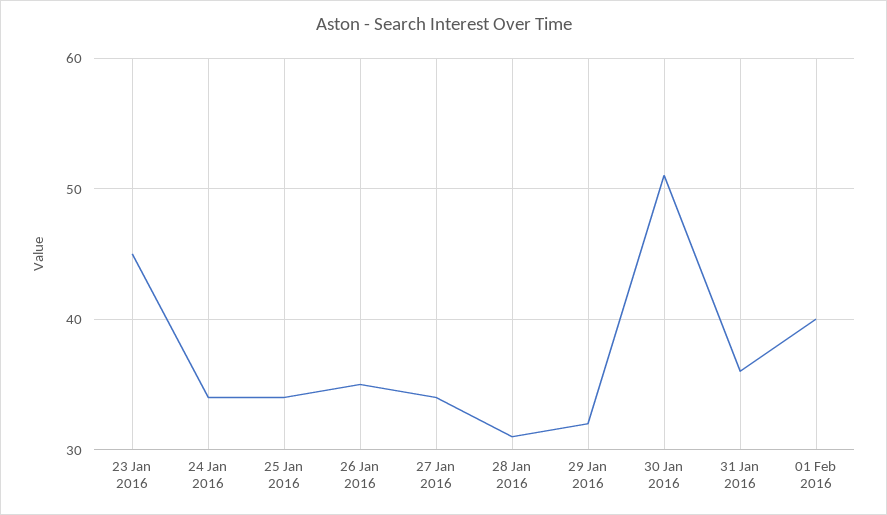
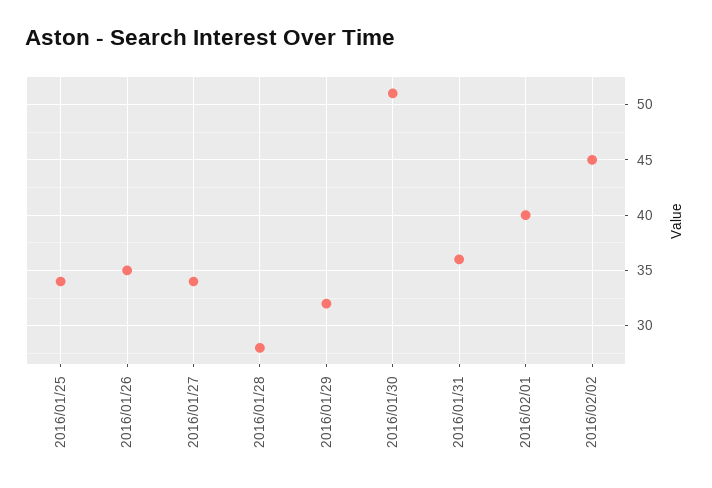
23 Jan 2016: 45 -> none
24 Jan 2016: 34 -> none
28 Jan 2016: 31 -> 28
2016/02/02: none -> 45

